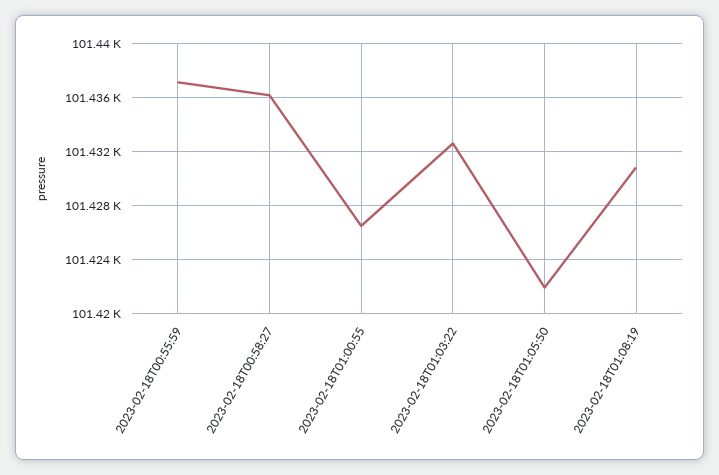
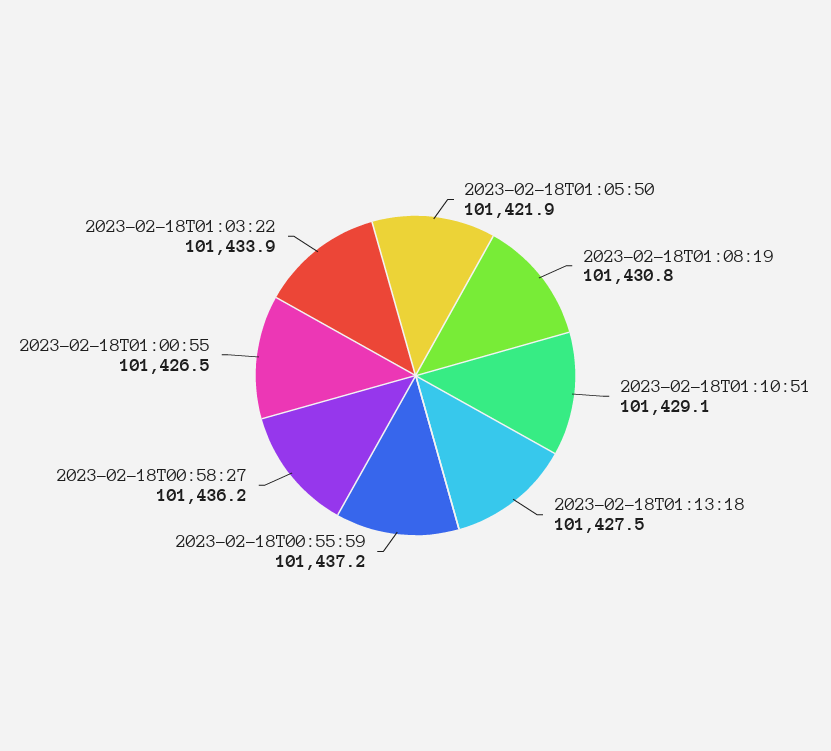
2023-02-18T01:03:22: 101432.5 -> 101433.9
2023-02-18T01:10:51: none -> 101429.1
2023-02-18T01:13:18: none -> 101427.5

